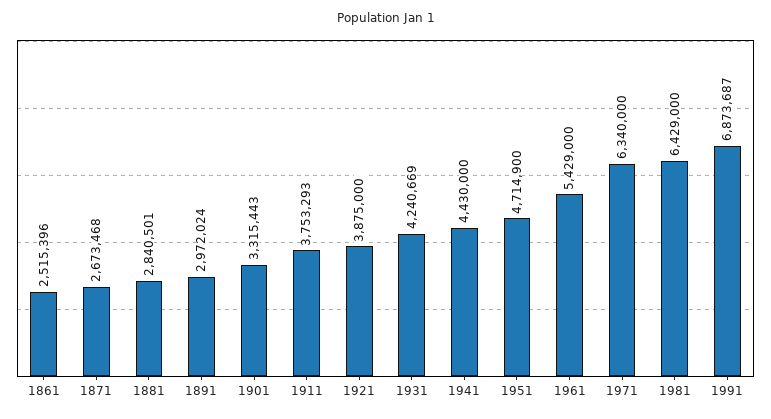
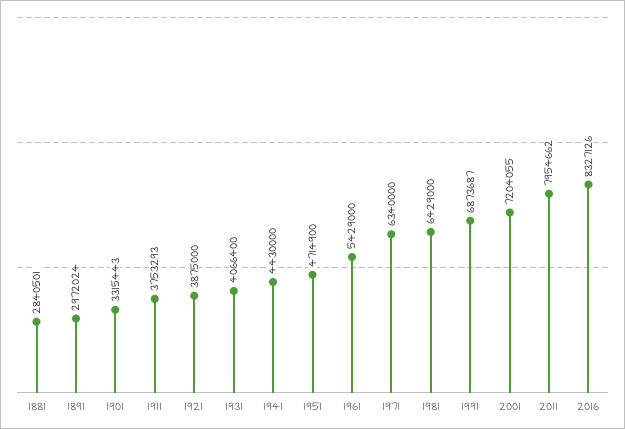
1861: 2515396 -> none
1871: 2673468 -> none
1931: 4240669 -> 4066400
2001: none -> 7204055
2011: none -> 7954662
2016: none -> 8327126

